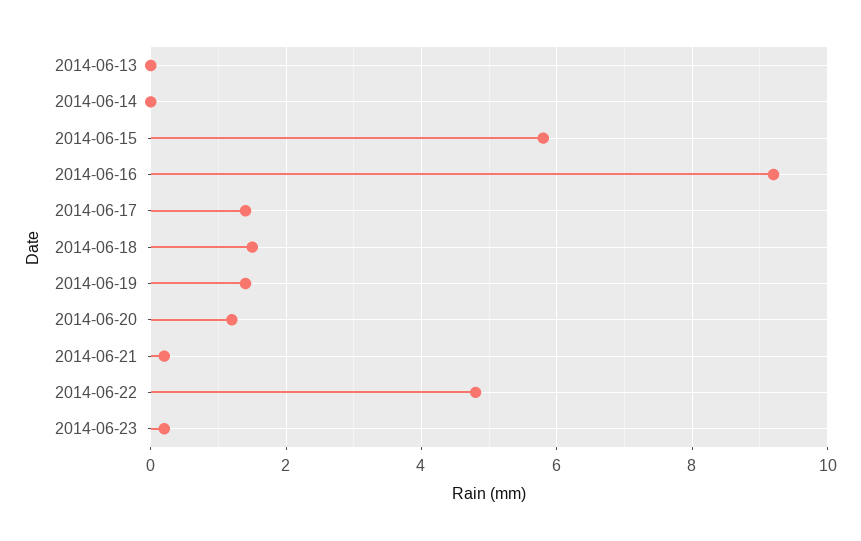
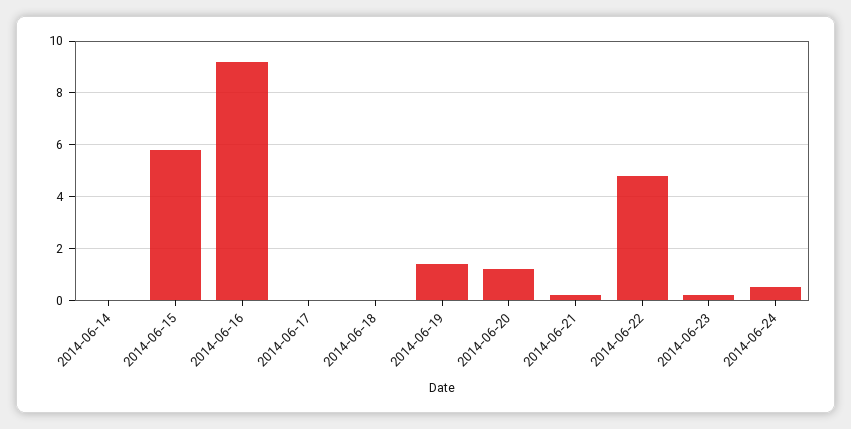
2014-06-13: 0 -> none
2014-06-17: 1.5 -> 0
2014-06-18: 1.5 -> 0
2014-06-24: none -> 0.5

